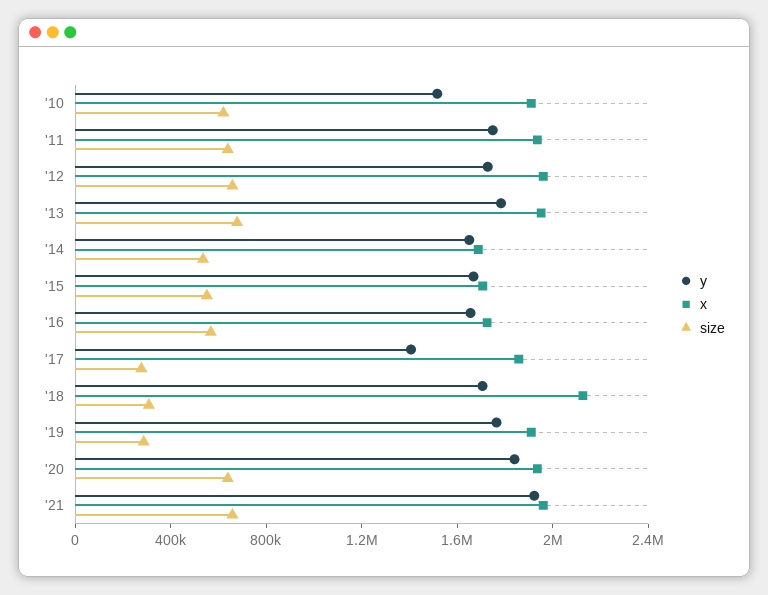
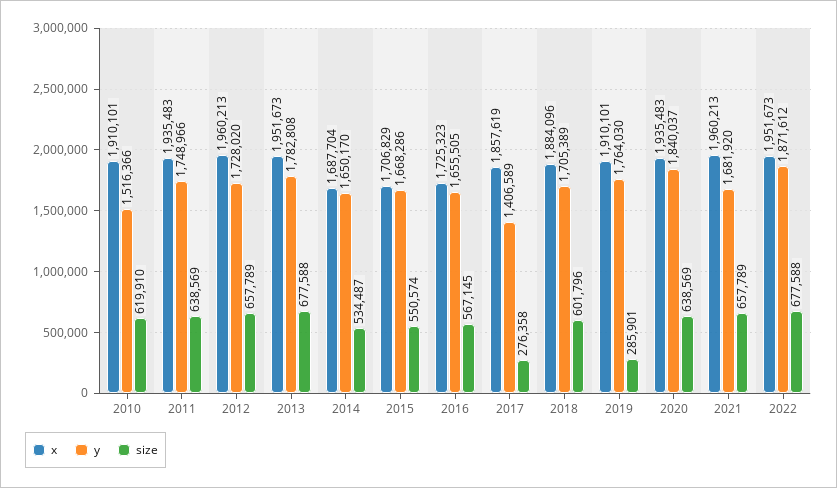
x, '18: 2100000 -> 1884096
size, '18: 300000 -> 601796
y, '21: 1900000 -> 1681920
x, 2022: none -> 1951673
y, 2022: none -> 1871612
size, 2022: none -> 677588

